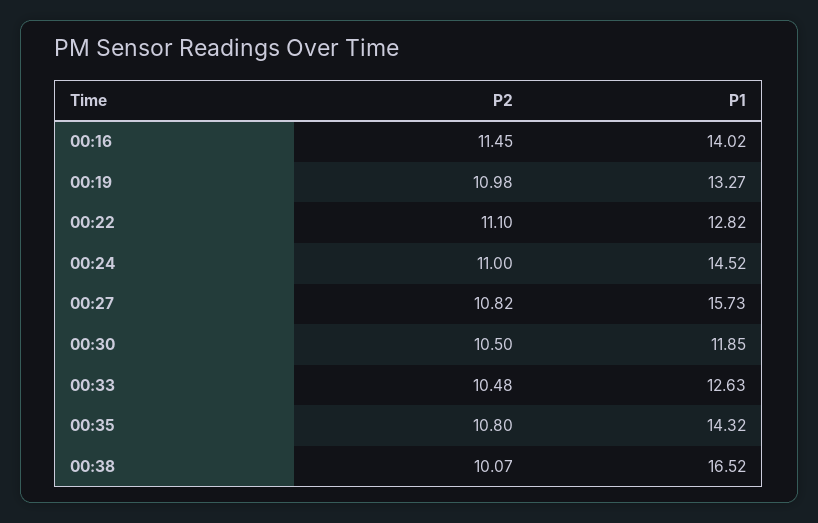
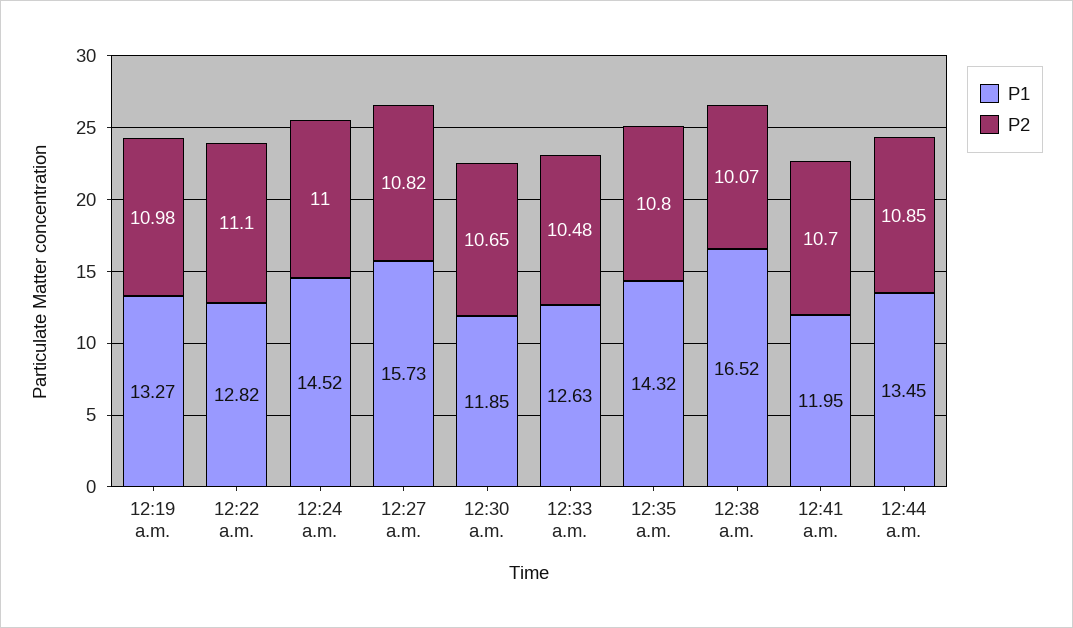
P2, 00:16: 11.45 -> none
P1, 00:16: 14.02 -> none
P2, 00:30: 10.5 -> 10.65
P1, 12:41 a.m.: none -> 11.95
P2, 12:41 a.m.: none -> 10.7
P1, 12:44 a.m.: none -> 13.45
P2, 12:44 a.m.: none -> 10.85

